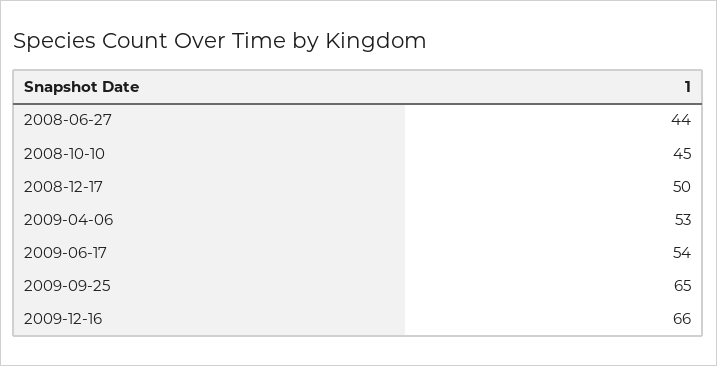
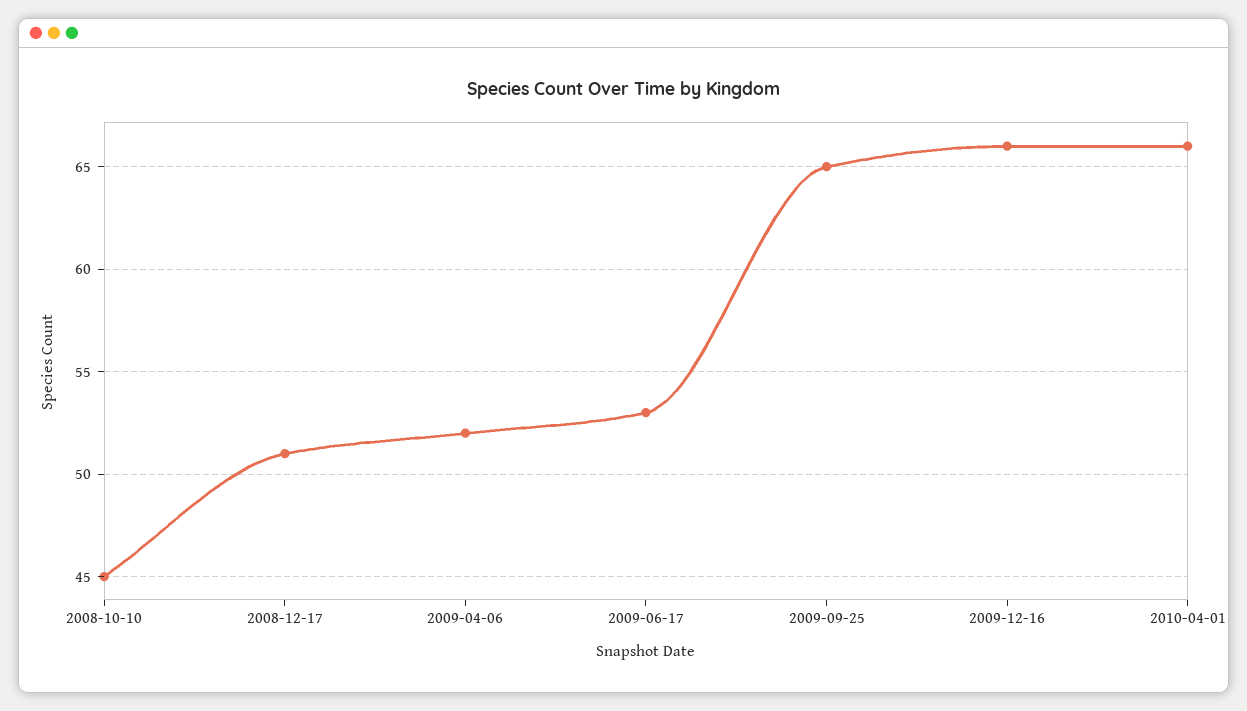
2008-06-27: 44 -> none
2008-12-17: 50 -> 51
2009-04-06: 53 -> 52
2009-06-17: 54 -> 53
2010-04-01: none -> 66

